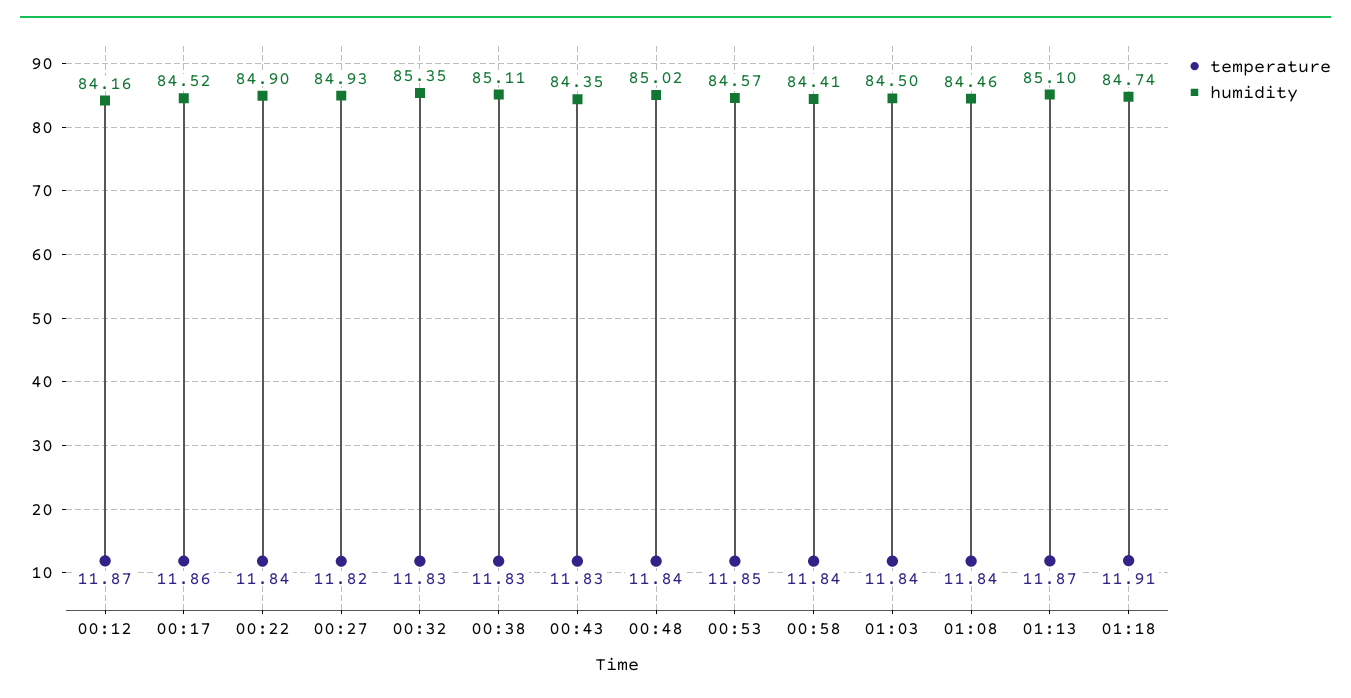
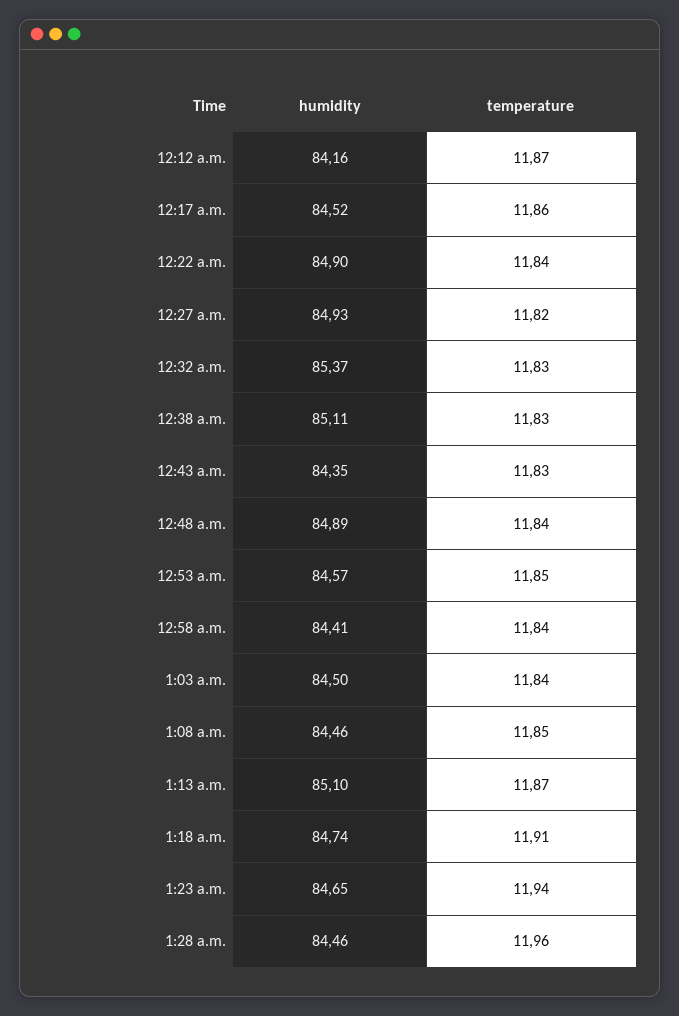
humidity, 00:32: 85.35 -> 85.37
humidity, 00:48: 85.02 -> 84.89
temperature, 01:08: 11.84 -> 11.85
humidity, 1:23 a.m.: none -> 84.65
temperature, 1:23 a.m.: none -> 11.94
humidity, 1:28 a.m.: none -> 84.46
temperature, 1:28 a.m.: none -> 11.96

